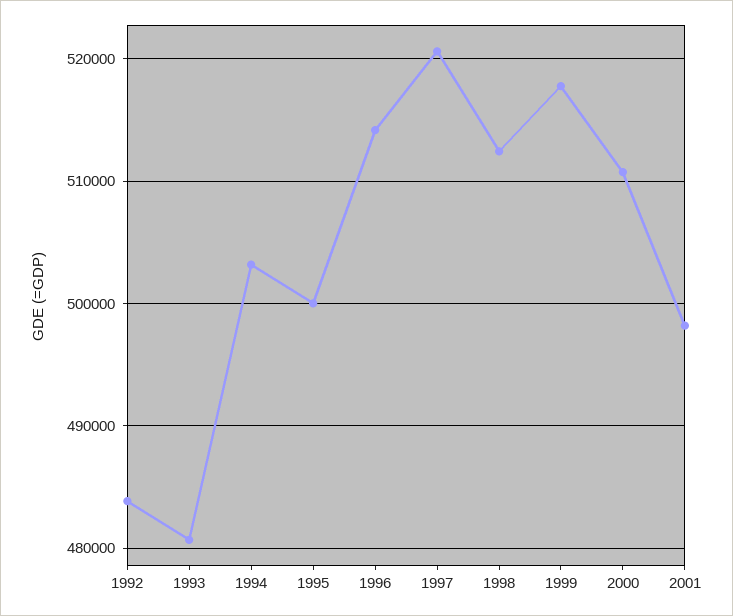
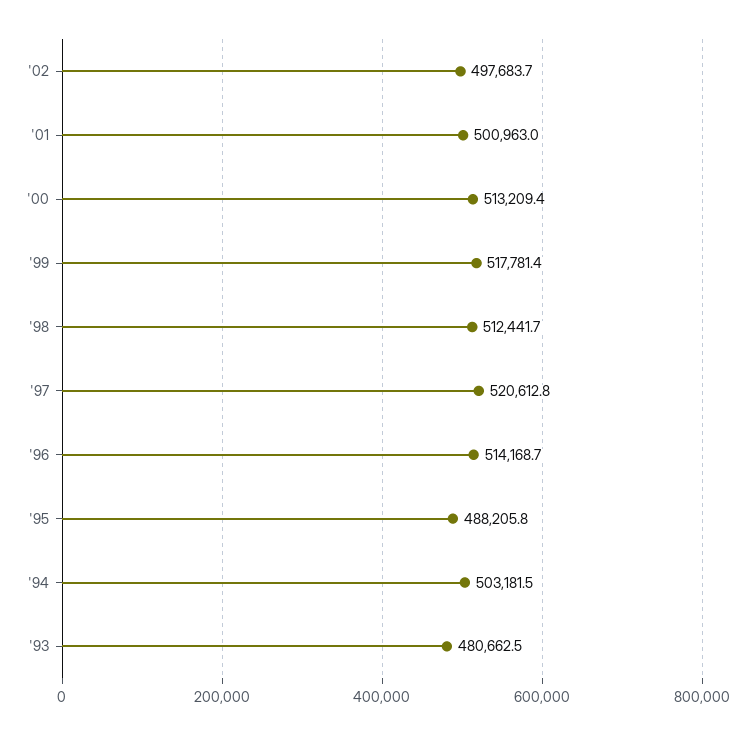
1992: 484000 -> none
1995: 500000 -> 488205.8
2000: 511000 -> 513209.4
2001: 498000 -> 500963
'02: none -> 497683.7

